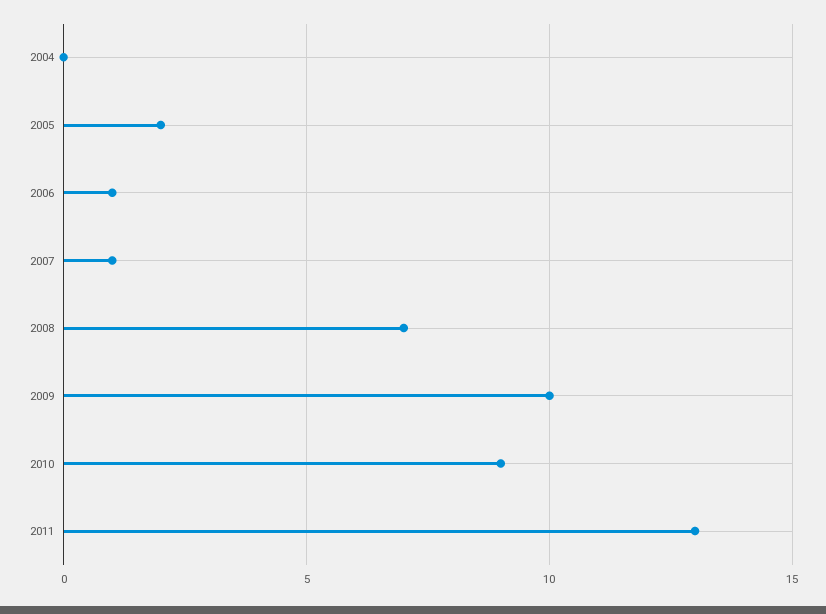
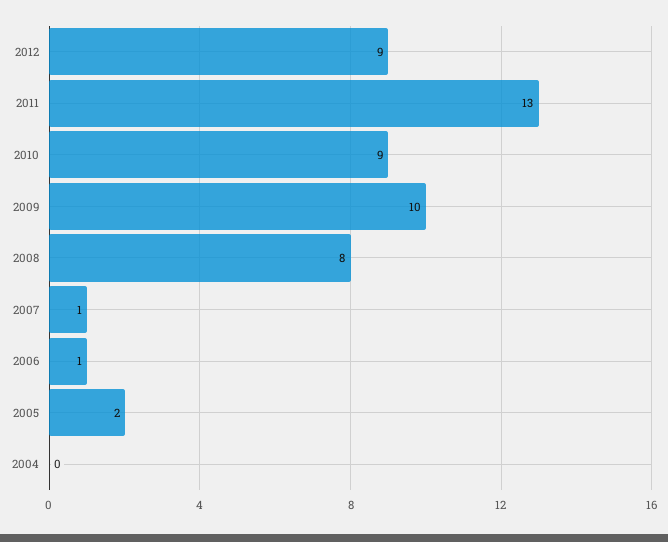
2008: 7 -> 8
2012: none -> 9

